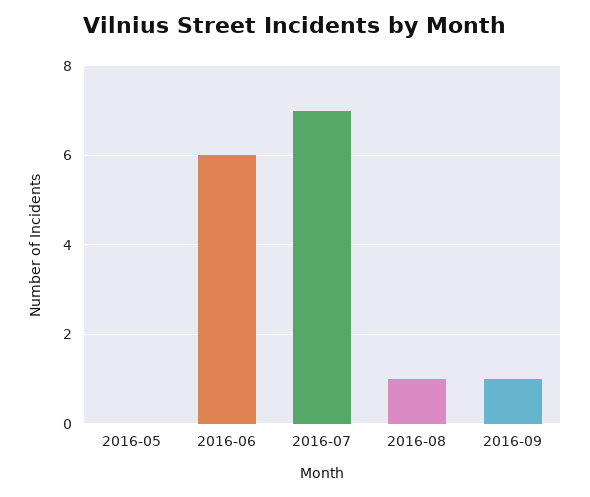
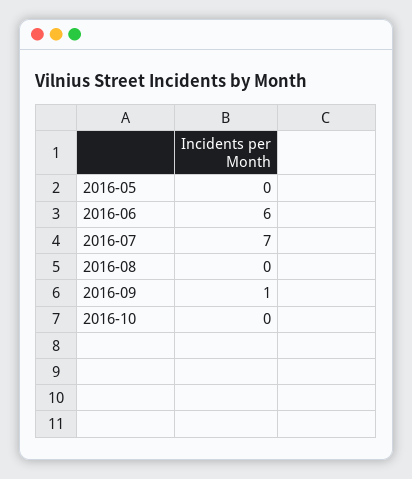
2016-08: 1 -> 0
2016-10: none -> 0

